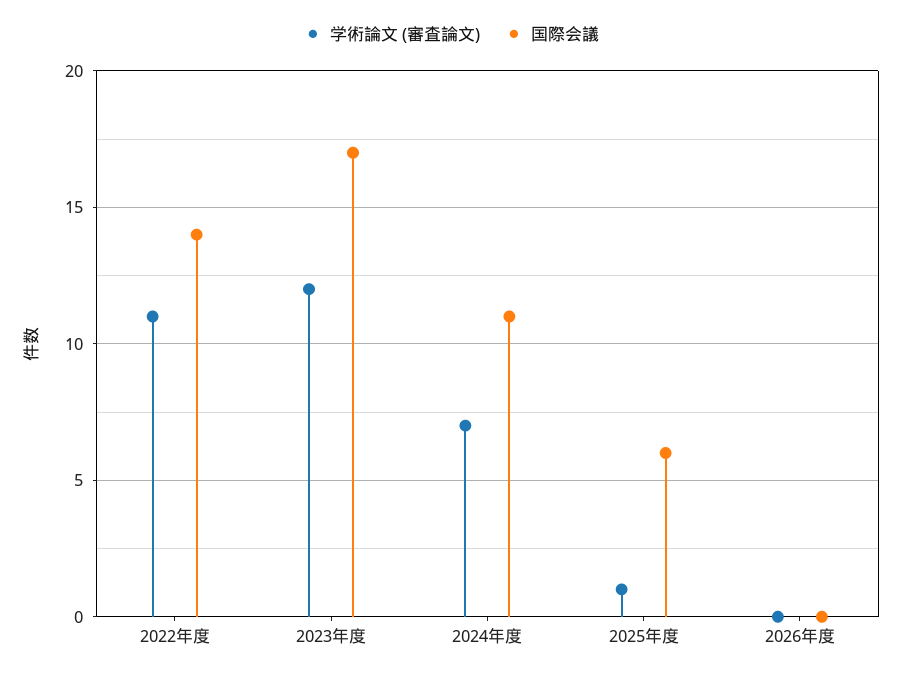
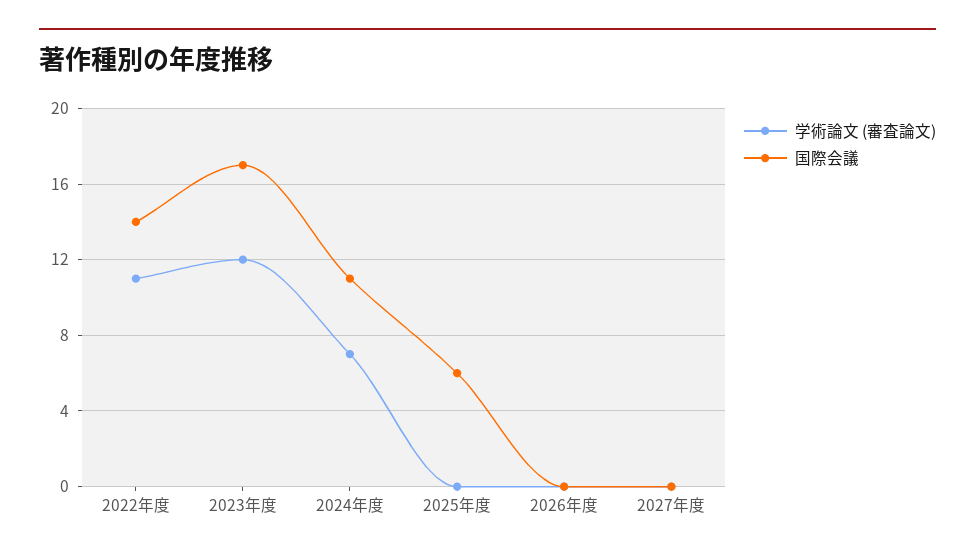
学術論文 (審査論文), 2025年度: 1 -> 0
学術論文 (審査論文), 2027年度: none -> 0
国際会議, 2027年度: none -> 0

